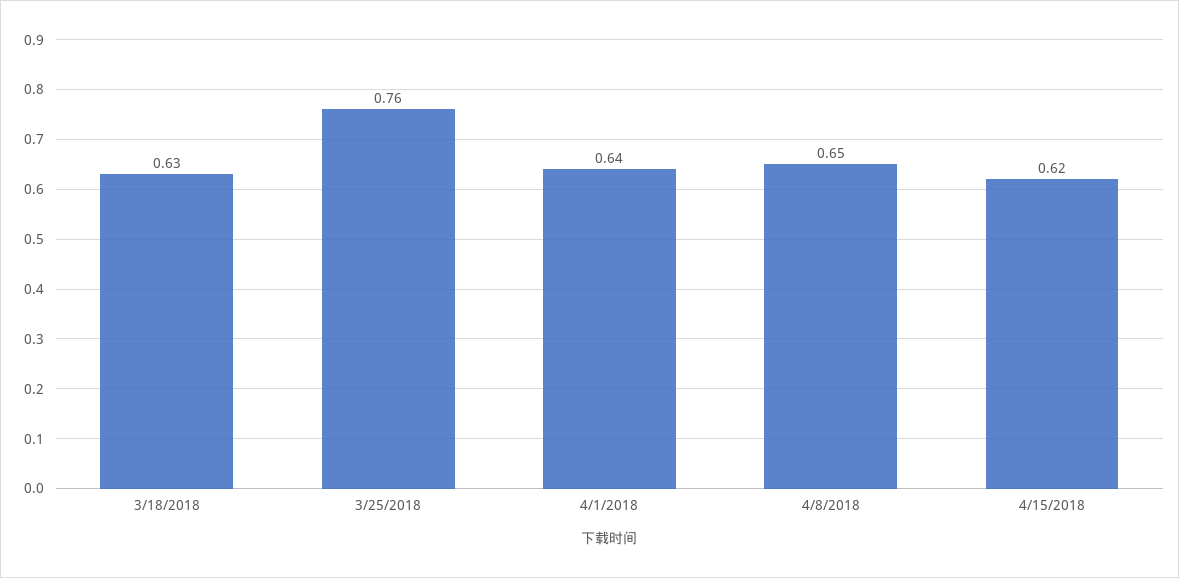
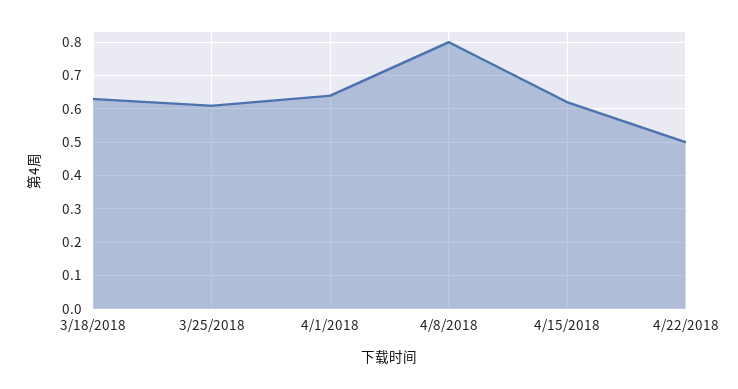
3/25/2018: 0.76 -> 0.6
4/8/2018: 0.65 -> 0.8
4/22/2018: none -> 0.5

